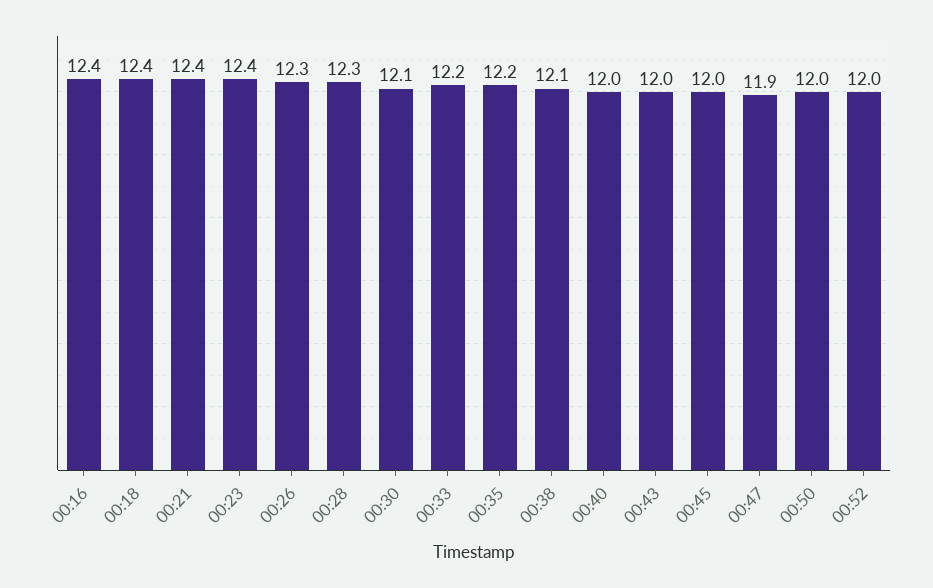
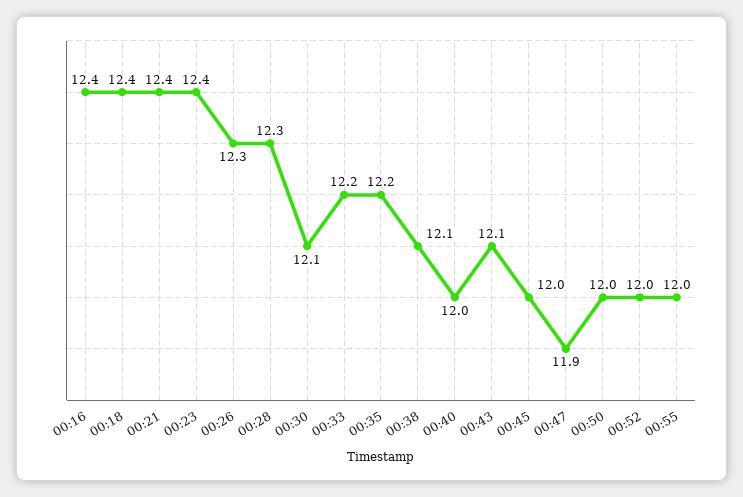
00:43: 12 -> 12.1
00:55: none -> 12

